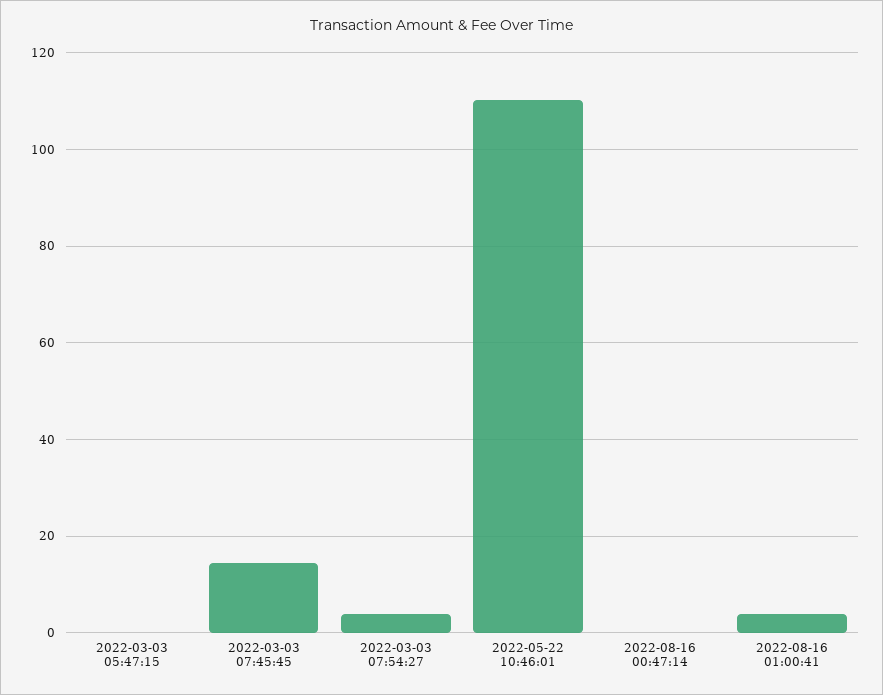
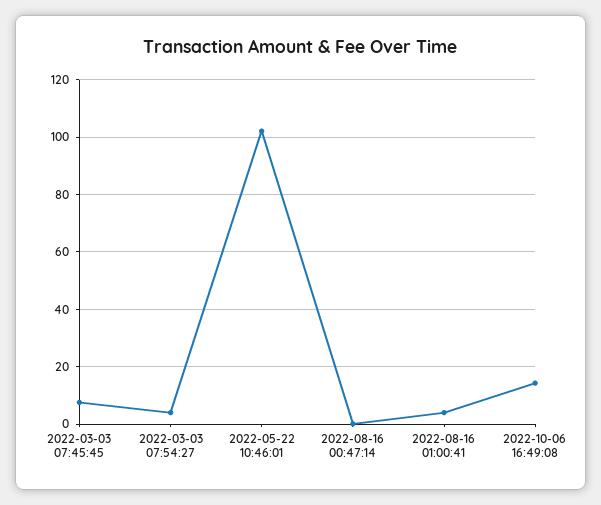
2022-03-03 05:47:15: 0 -> none
2022-03-03 07:45:45: 14 -> 7.5
2022-05-22 10:46:01: 110 -> 102.5
2022-10-06 16:49:08: none -> 15

